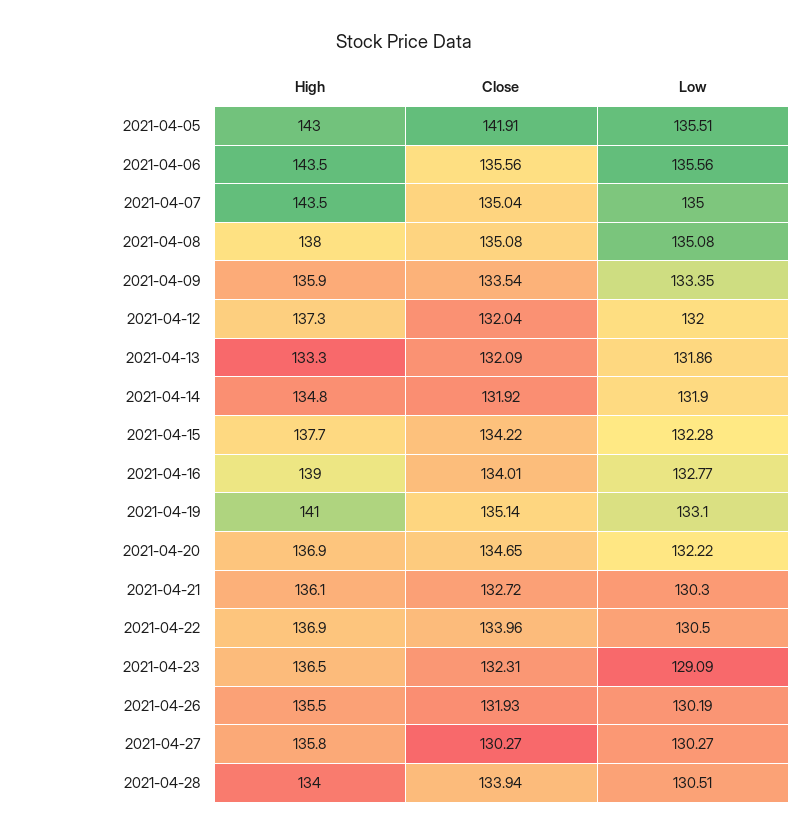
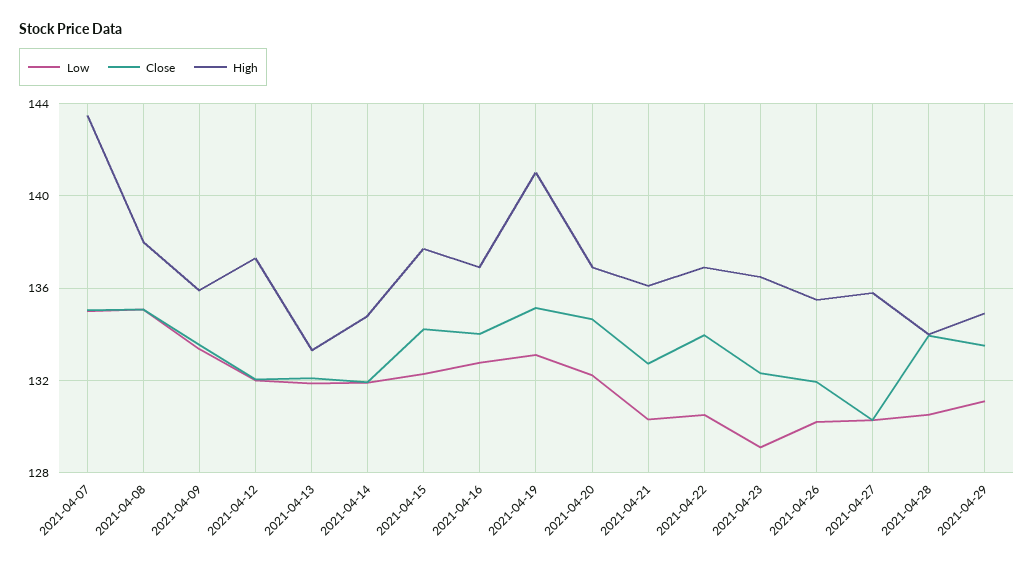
High, 2021-04-05: 143 -> none
Close, 2021-04-05: 141.91 -> none
Low, 2021-04-05: 135.51 -> none
High, 2021-04-06: 143.5 -> none
Close, 2021-04-06: 135.56 -> none
Low, 2021-04-06: 135.56 -> none
High, 2021-04-16: 139 -> 137
Low, 2021-04-29: none -> 131
Close, 2021-04-29: none -> 133.5
High, 2021-04-29: none -> 135

